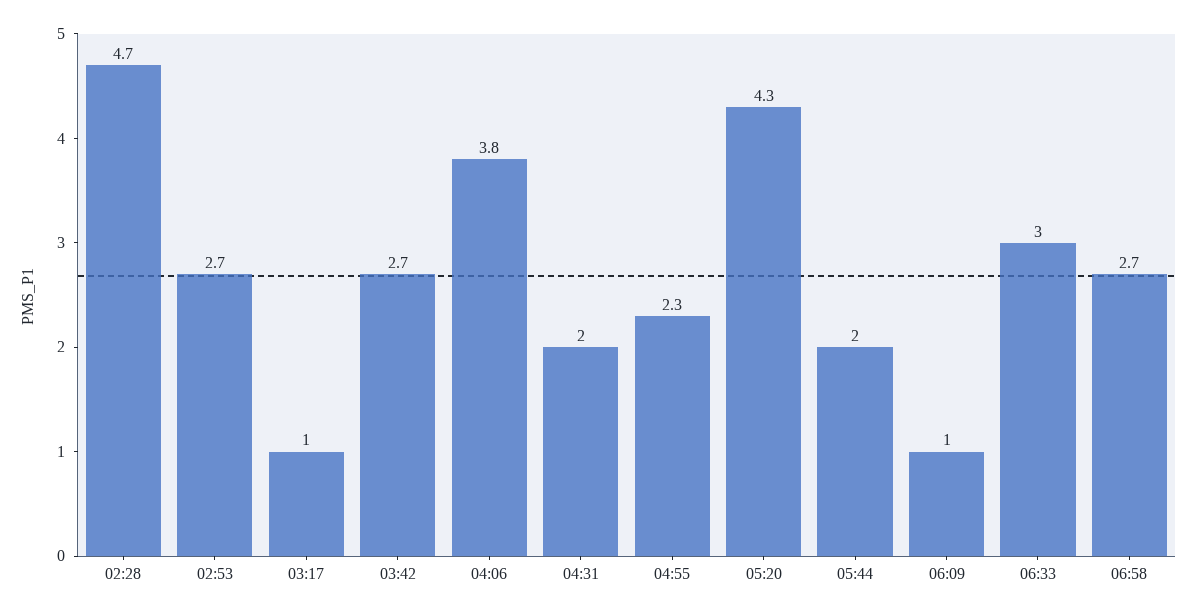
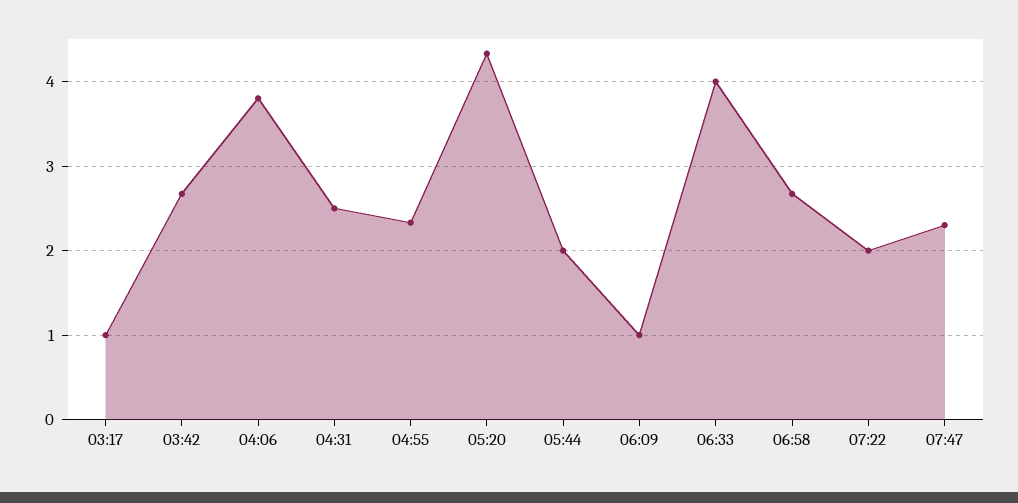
02:28: 4.7 -> none
02:53: 2.7 -> none
04:31: 2 -> 2.5
06:33: 3 -> 4
07:22: none -> 2
07:47: none -> 2.3

